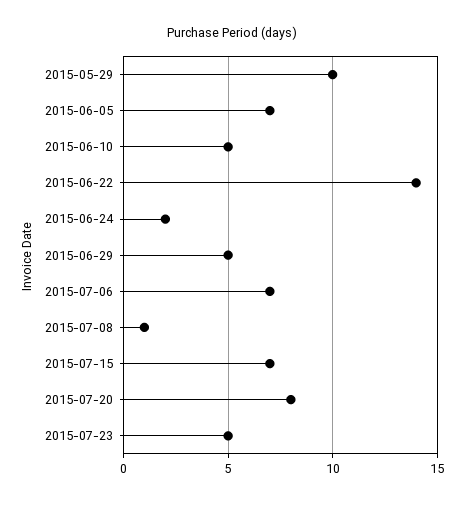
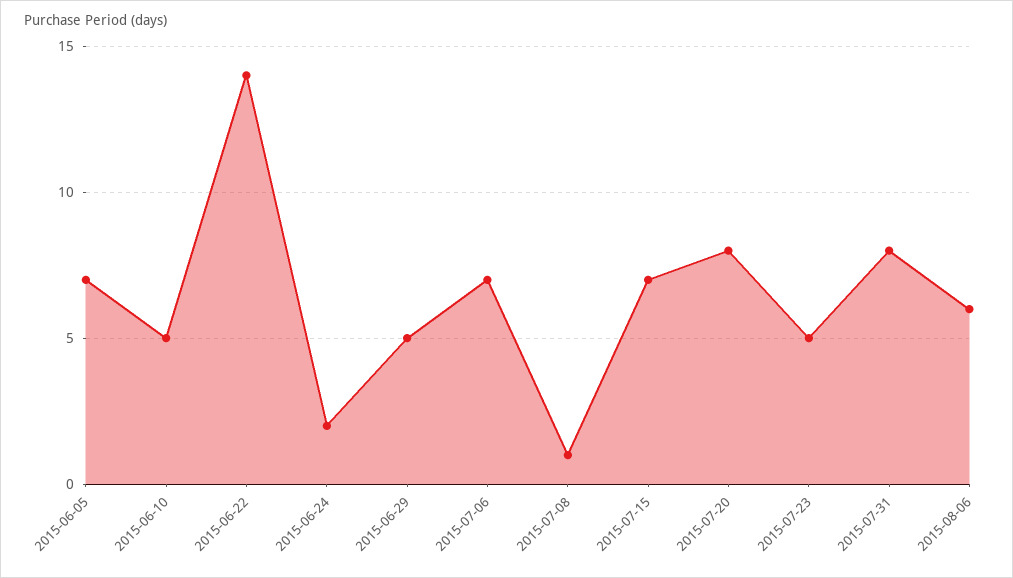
2015-05-29: 10 -> none
2015-07-31: none -> 8
2015-08-06: none -> 6

